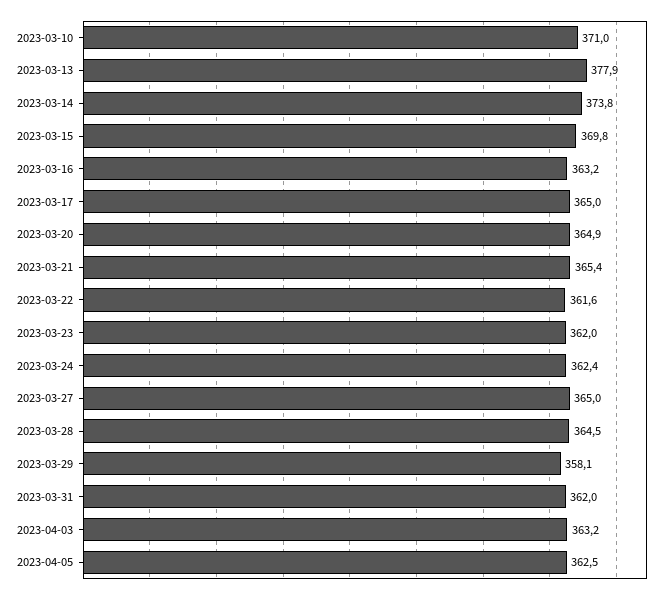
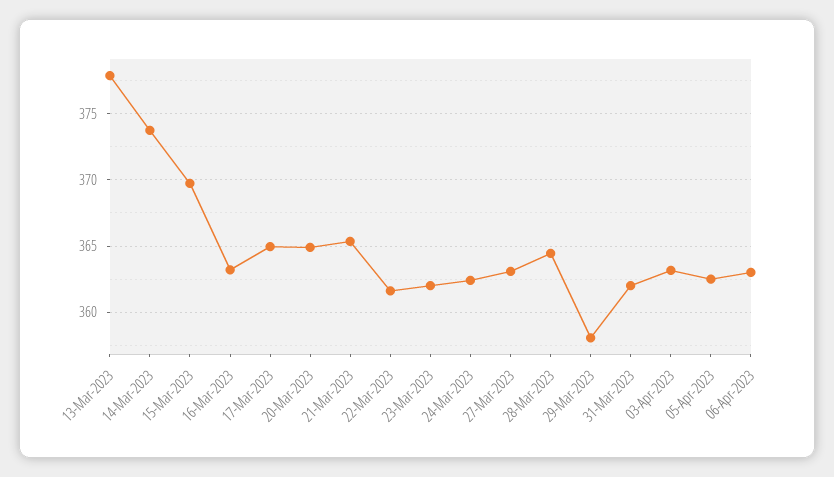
2023-03-10: 371 -> none
2023-03-27: 365 -> 363
06-Apr-2023: none -> 363

